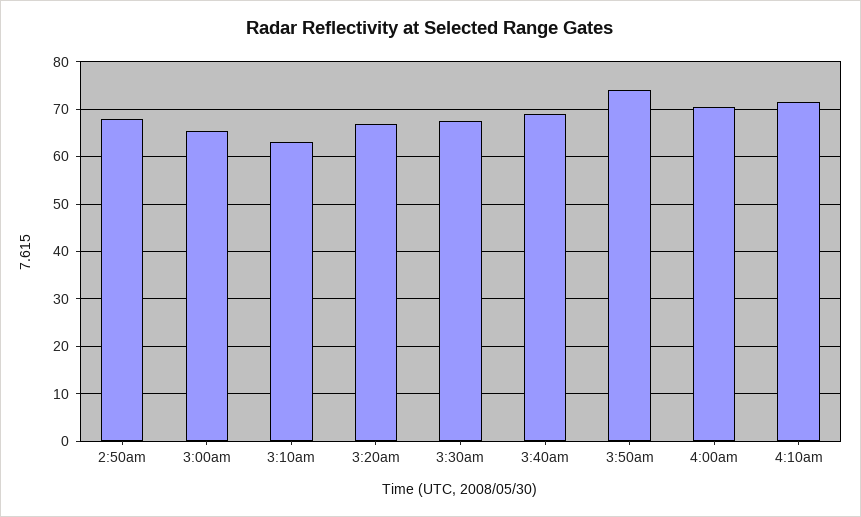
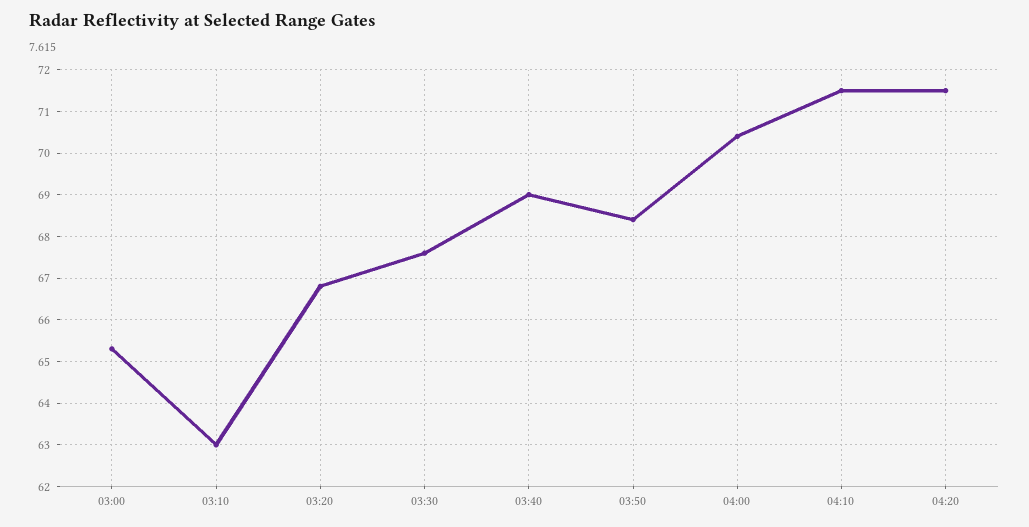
2:50am: 68 -> none
3:50am: 74 -> 68.5
04:20: none -> 71.5

